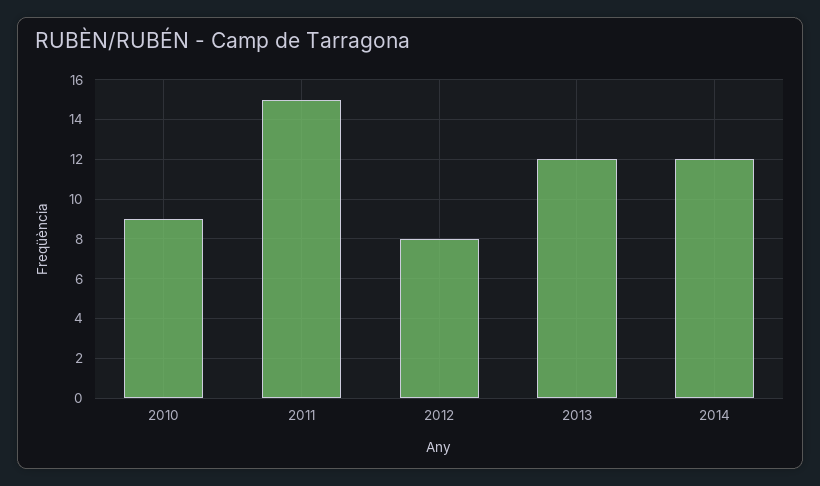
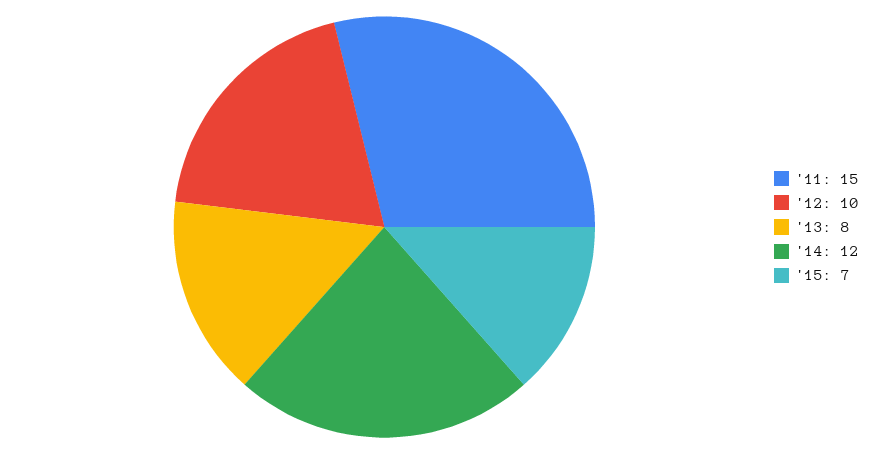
2010: 9 -> none
2012: 8 -> 10
2013: 12 -> 8
'15: none -> 7

